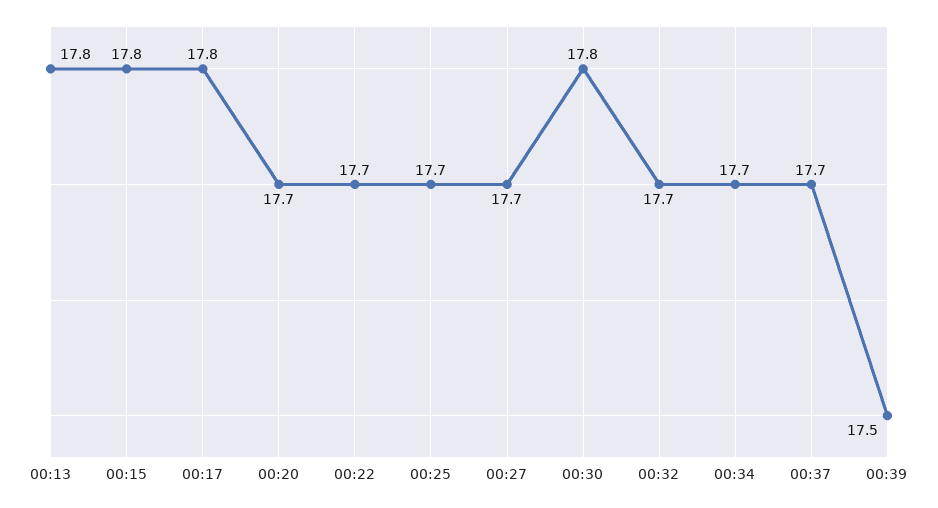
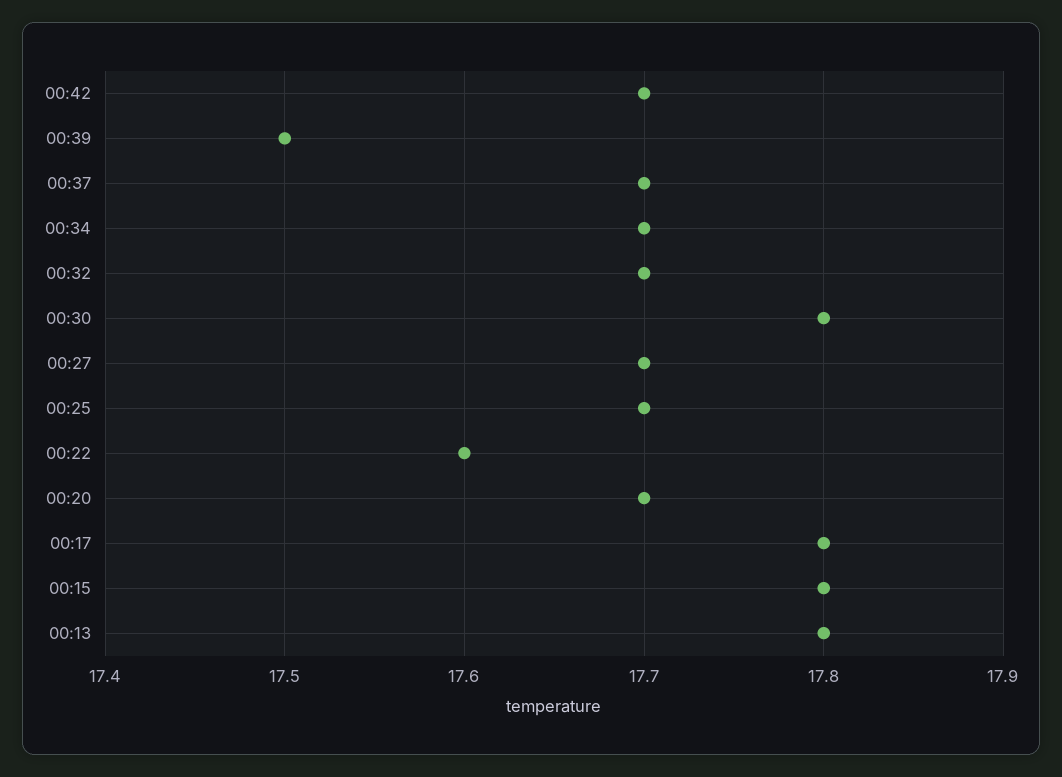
00:22: 17.7 -> 17.6
00:42: none -> 17.7

